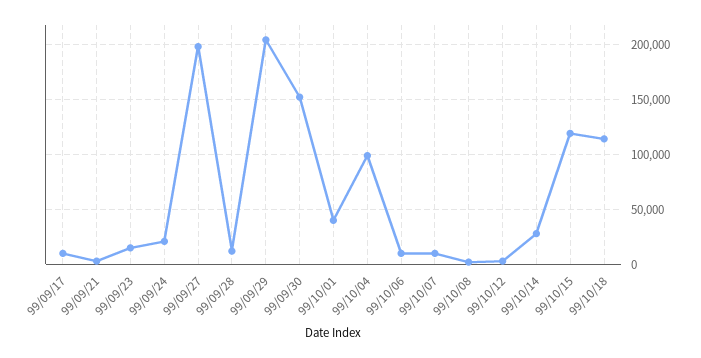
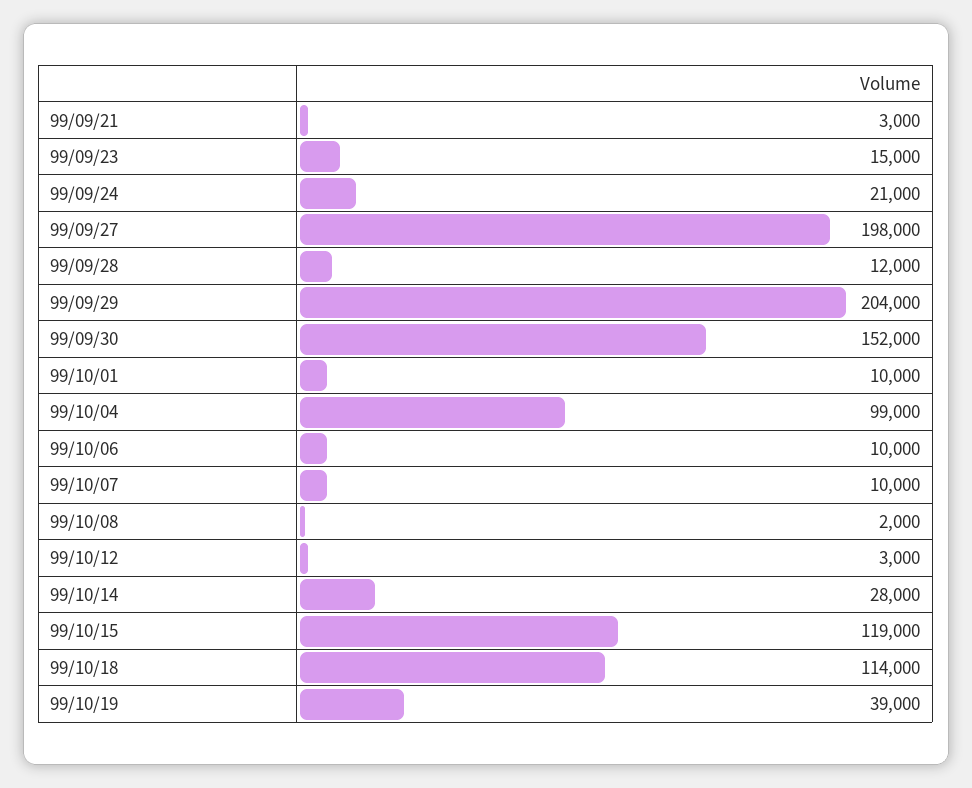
99/09/17: 10000 -> none
99/10/01: 40000 -> 10000
99/10/19: none -> 39000

